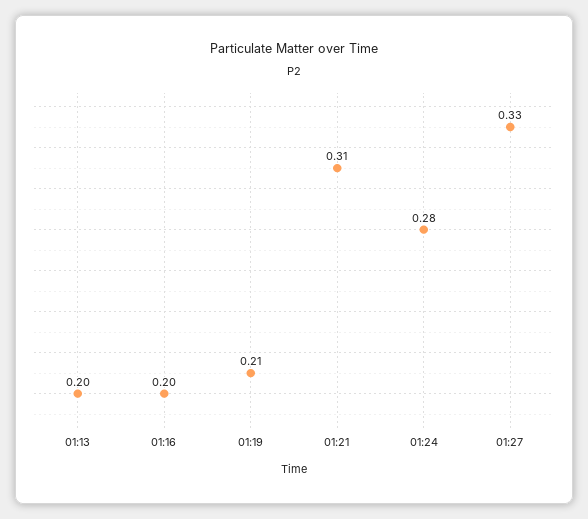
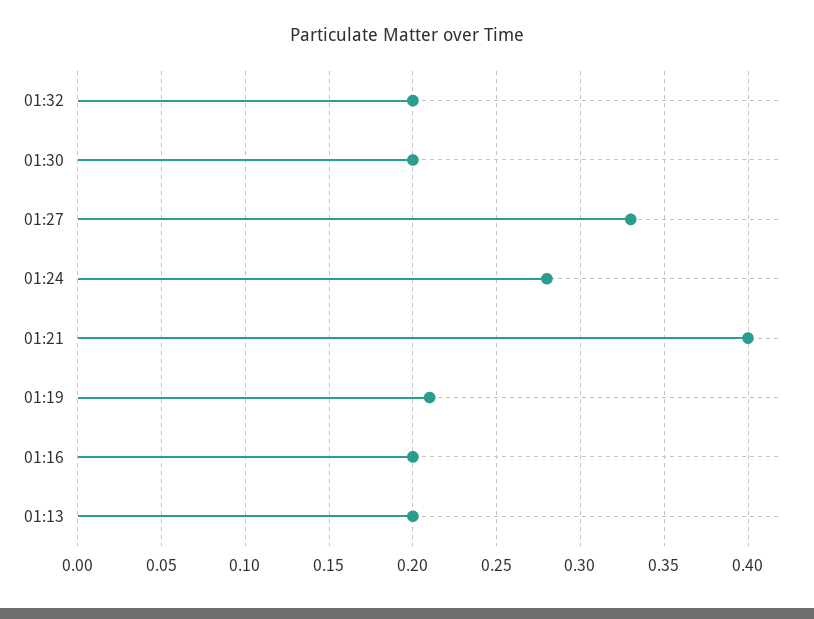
01:21: 0.31 -> 0.4
01:32: none -> 0.2
01:30: none -> 0.2

